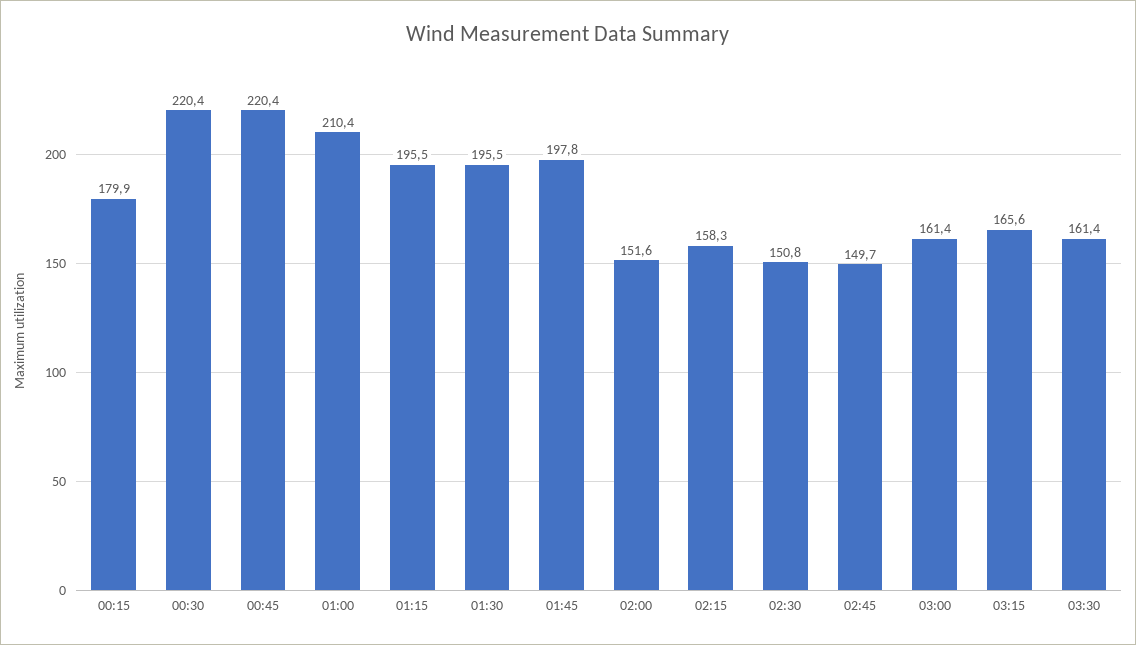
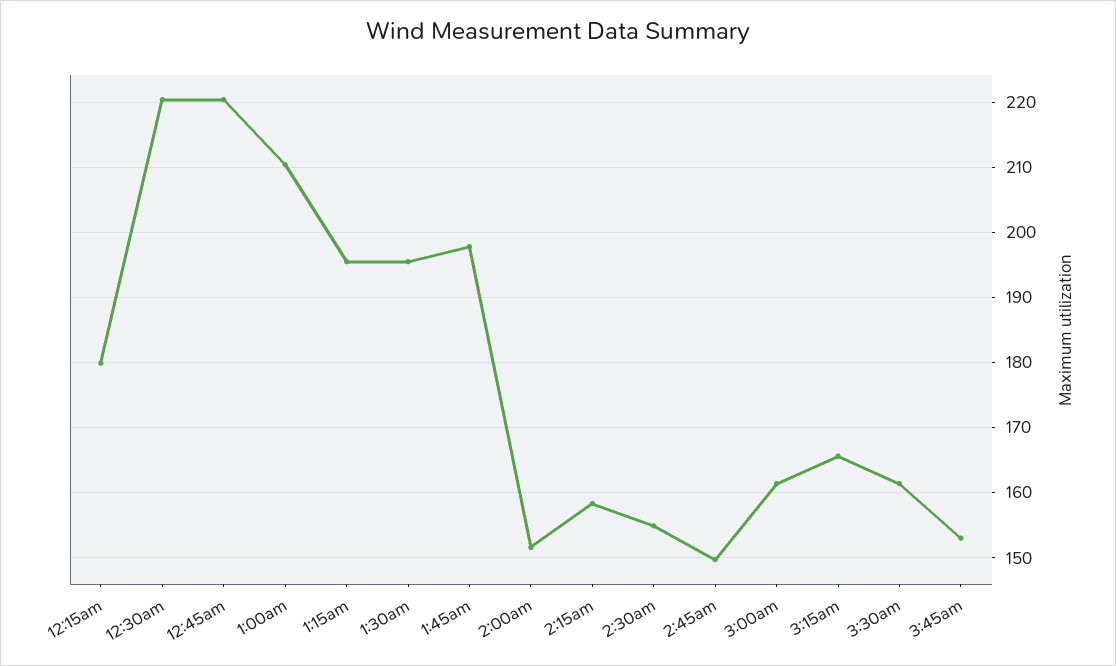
02:30: 150.8 -> 155
3:45am: none -> 153

